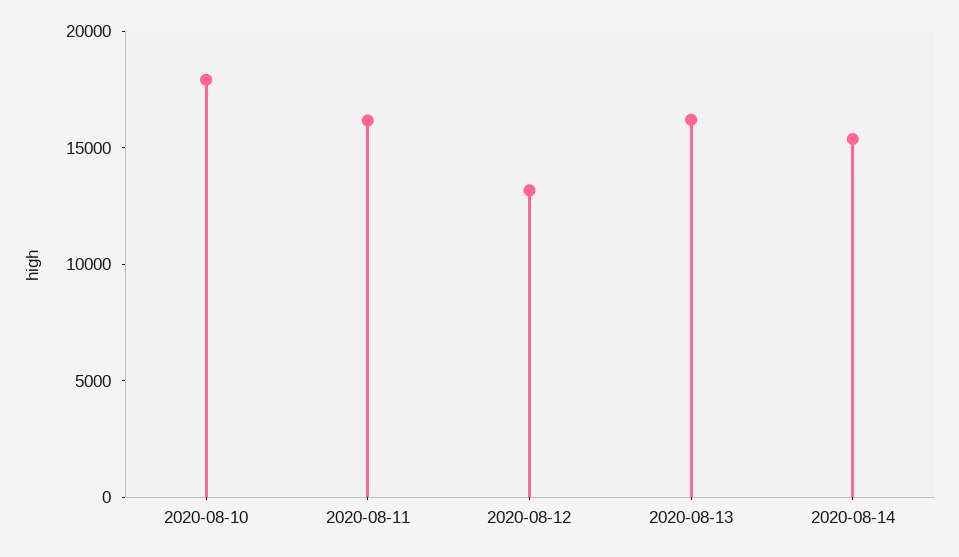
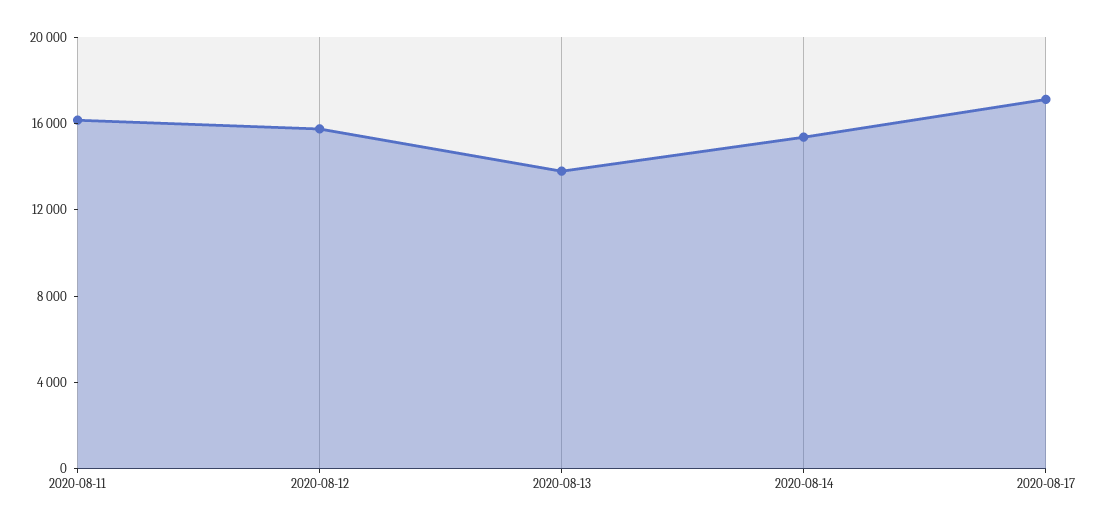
2020-08-10: 18000 -> none
2020-08-12: 13000 -> 16000
2020-08-13: 16000 -> 14000
2020-08-17: none -> 17000

